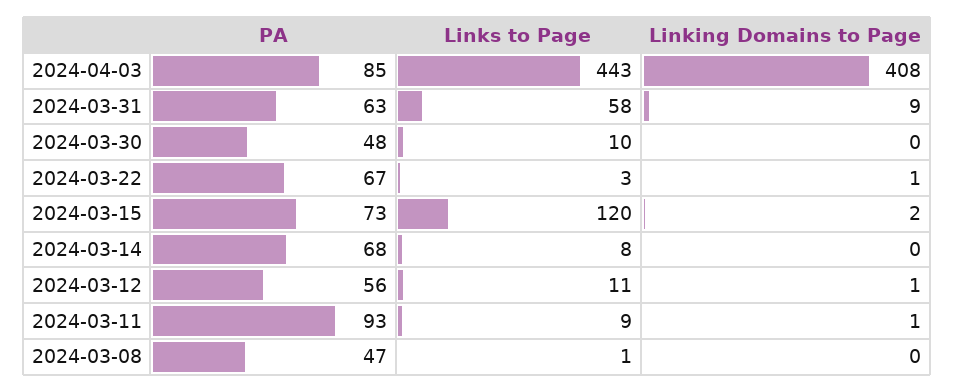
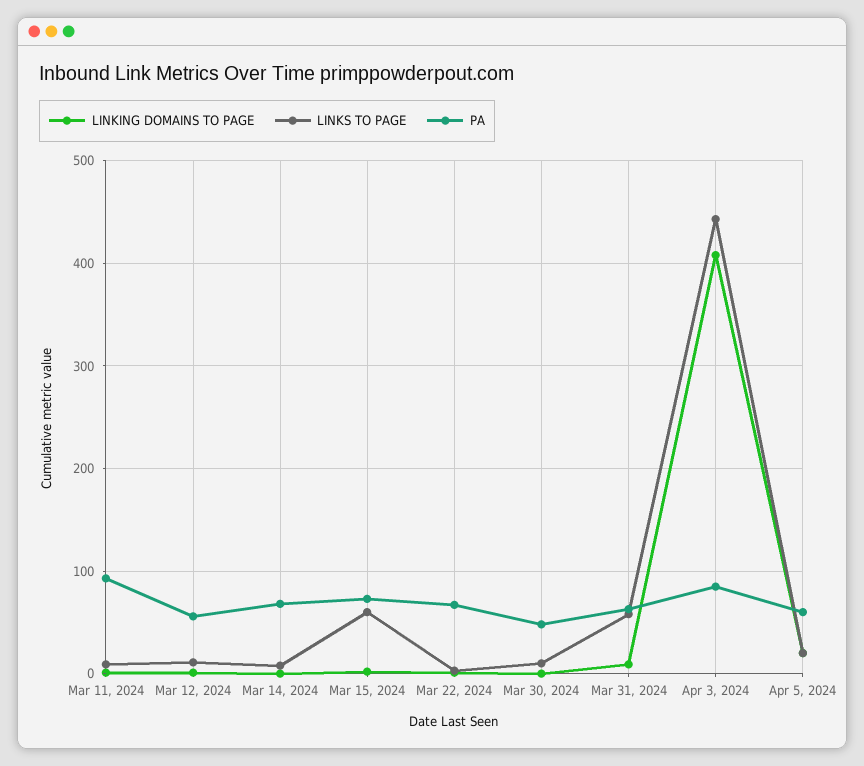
Links to Page, 2024-03-15: 120 -> 60
PA, 2024-03-08: 47 -> none
Links to Page, 2024-03-08: 1 -> none
Linking Domains to Page, 2024-03-08: 0 -> none
Linking Domains to Page, Apr 5, 2024: none -> 20
Links to Page, Apr 5, 2024: none -> 20
PA, Apr 5, 2024: none -> 60

